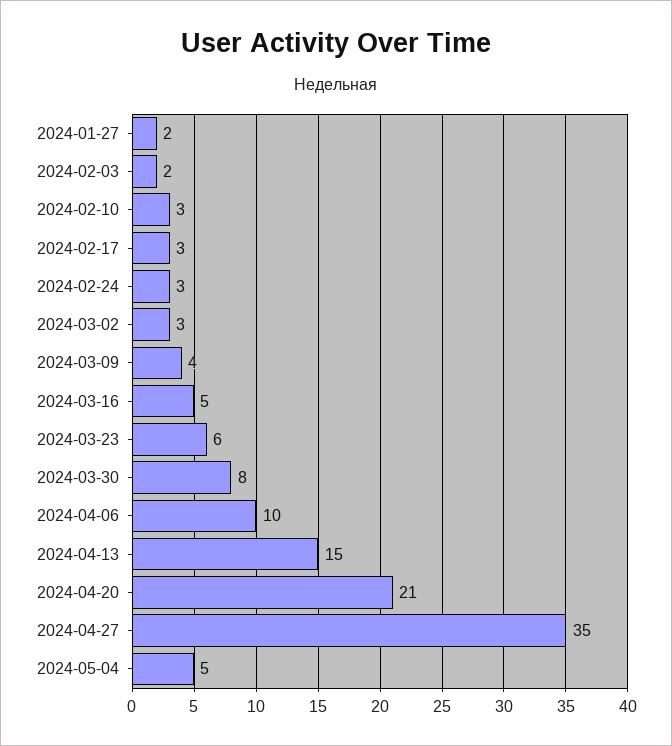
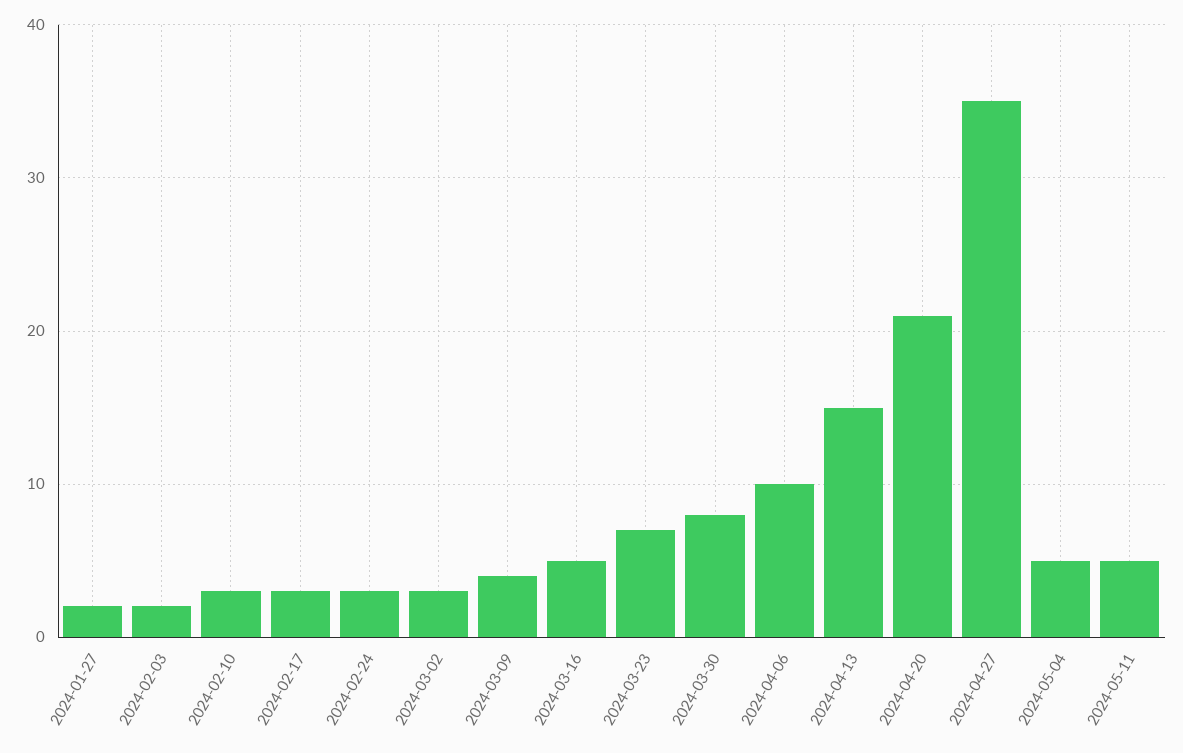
2024-03-23: 6 -> 7
2024-05-11: none -> 5

